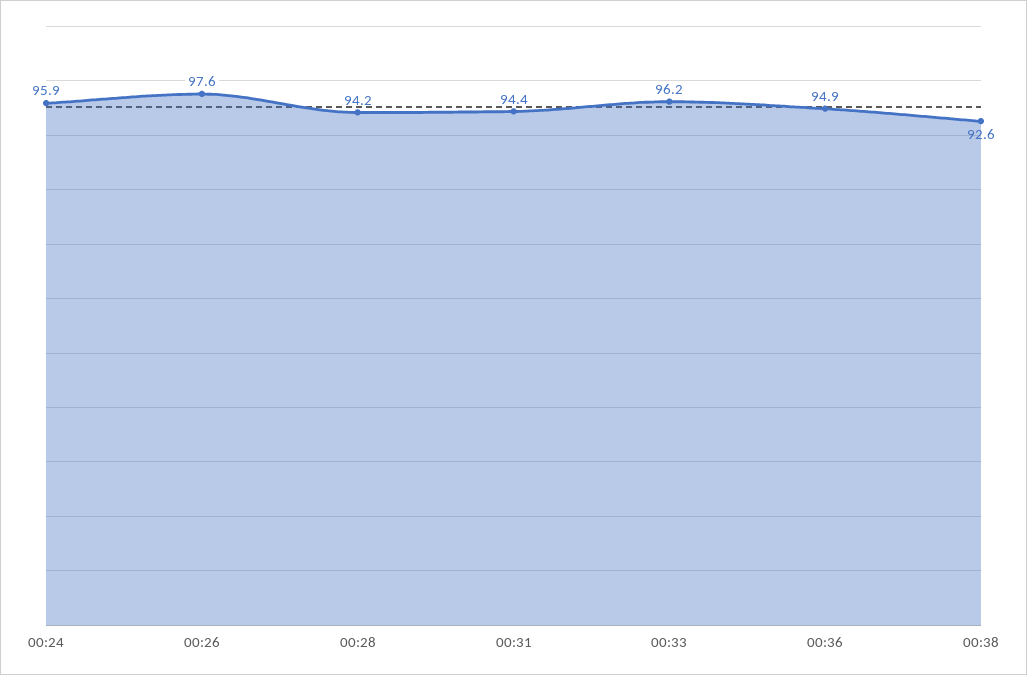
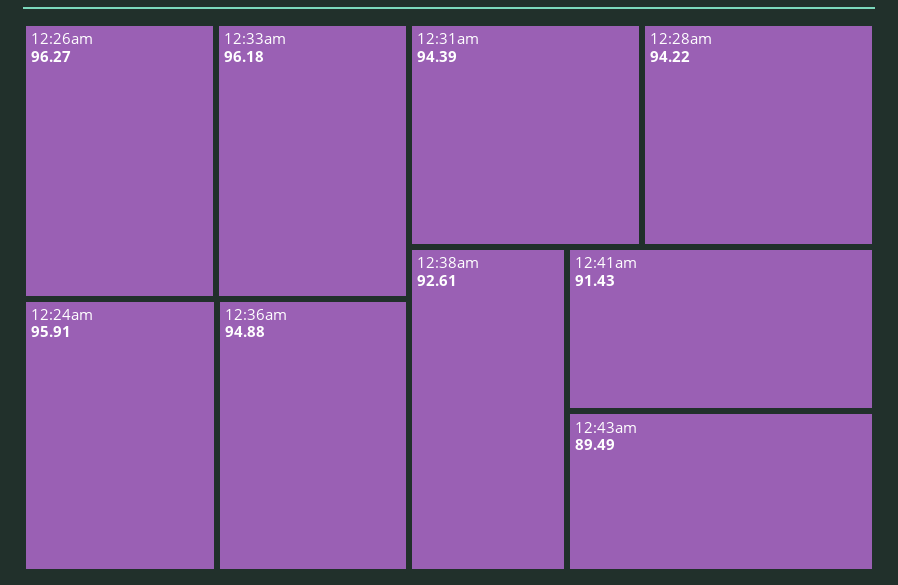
00:26: 97.6 -> 96.27
12:41am: none -> 91.43
12:43am: none -> 89.49

